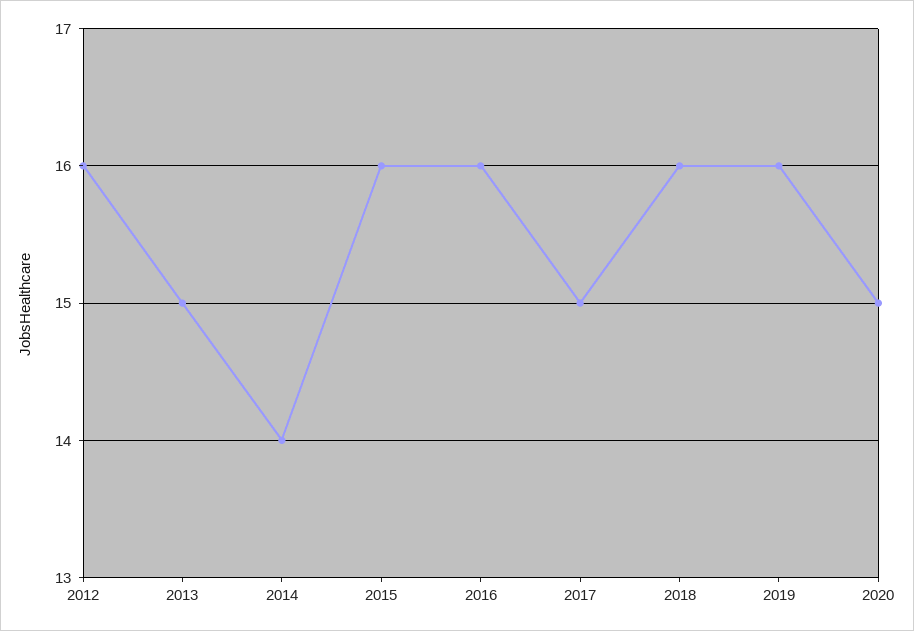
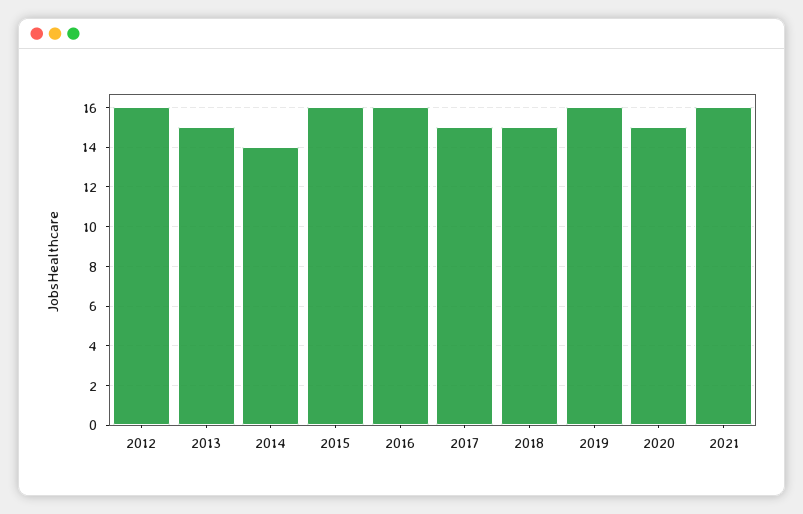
2018: 16 -> 15
2021: none -> 16

